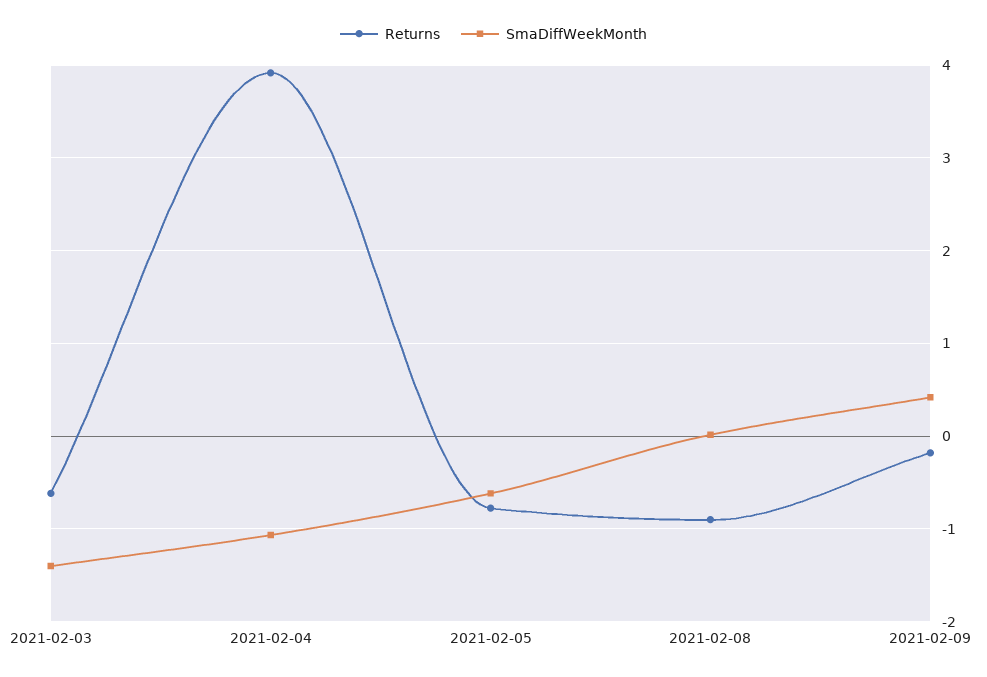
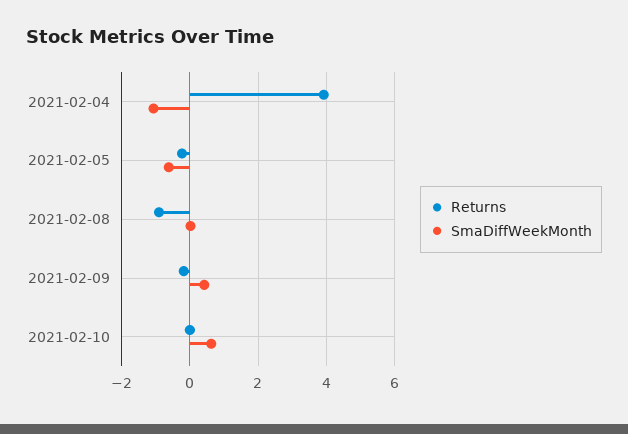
Returns, 2021-02-03: -0.6 -> none
SmaDiffWeekMonth, 2021-02-03: -1.4 -> none
Returns, 2021-02-05: -0.8 -> -0.2
Returns, 2021-02-10: none -> 0
SmaDiffWeekMonth, 2021-02-10: none -> 0.6

